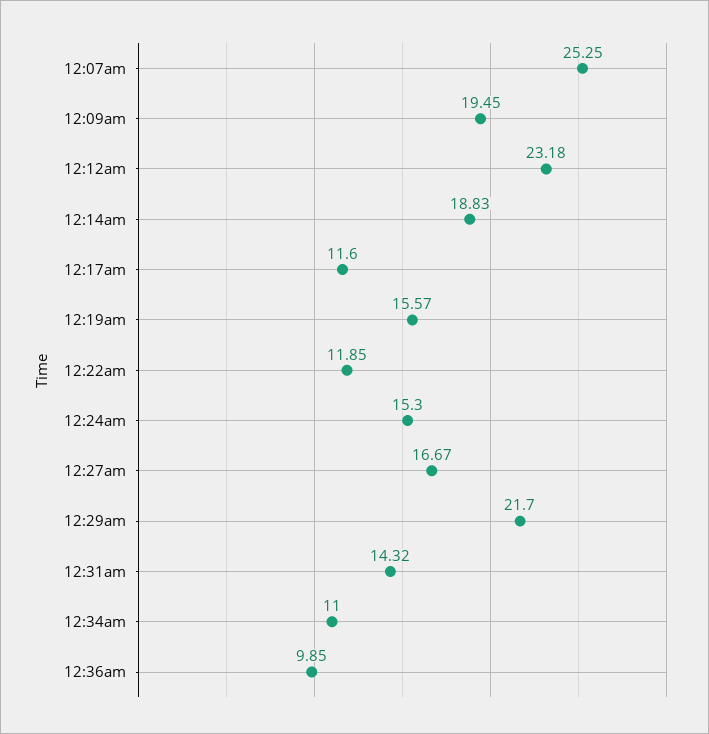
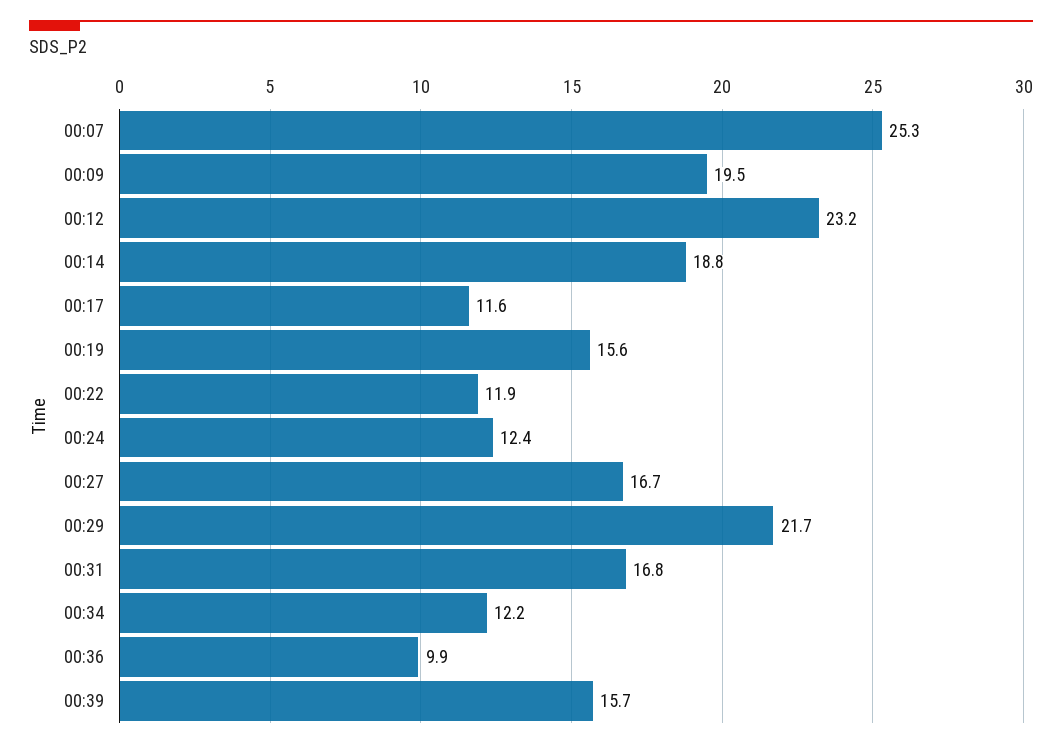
12:24am: 15.3 -> 12.4
12:31am: 14.32 -> 16.8
12:34am: 11 -> 12.2
00:39: none -> 15.7

